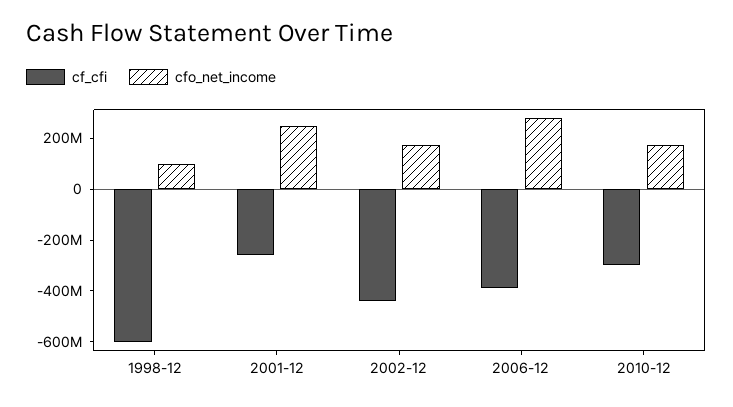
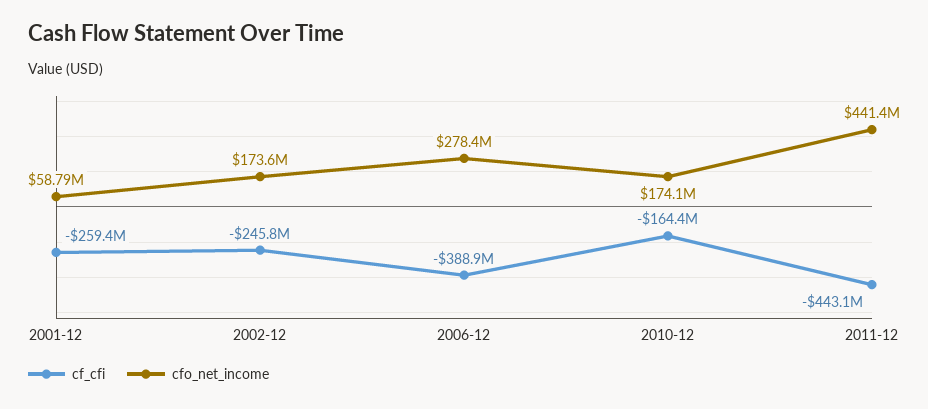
cf_cfi, 1998-12: -600000000 -> none
cfo_net_income, 1998-12: 100000000 -> none
cfo_net_income, 2001-12: 250000000 -> 58790000
cf_cfi, 2002-12: -450000000 -> -245800000
cf_cfi, 2010-12: -300000000 -> -164400000
cf_cfi, 2011-12: none -> -443100000
cfo_net_income, 2011-12: none -> 441400000

